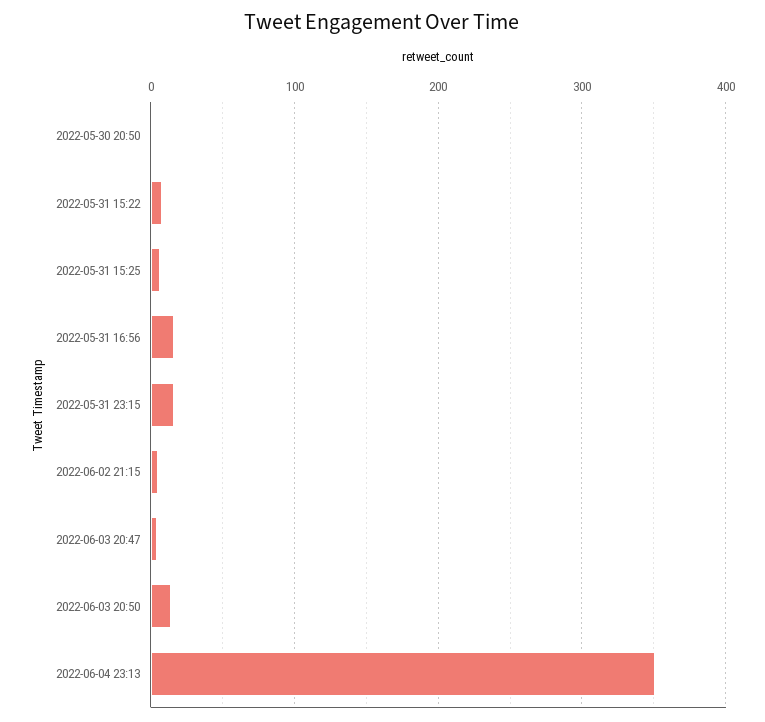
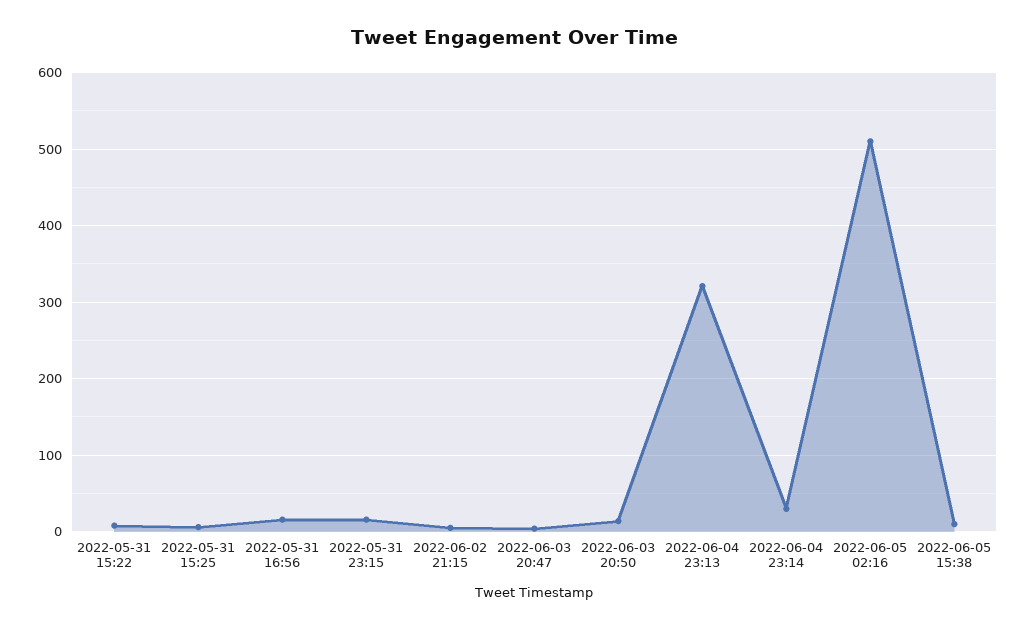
2022-05-30 20:50: 0 -> none
2022-06-04 23:13: 350 -> 320
2022-06-04 23:14: none -> 30
2022-06-05 02:16: none -> 510
2022-06-05 15:38: none -> 10

